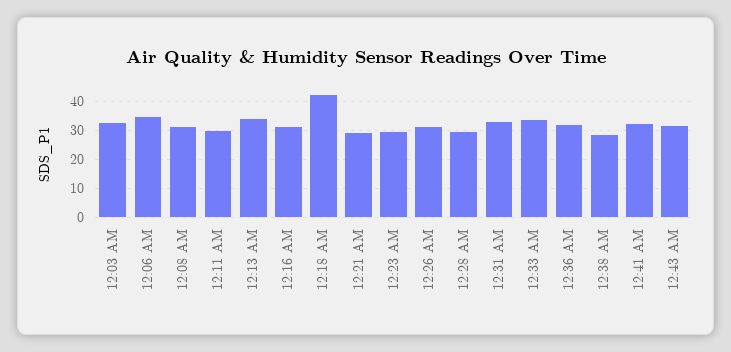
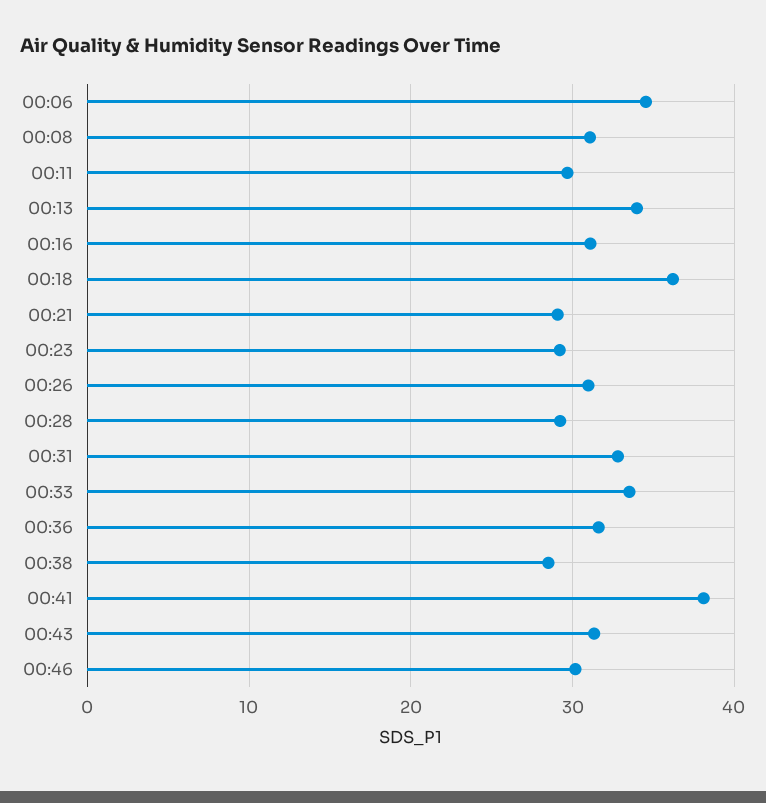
12:03 AM: 32.5 -> none
12:18 AM: 42.5 -> 36
12:41 AM: 32.5 -> 38
00:46: none -> 30

